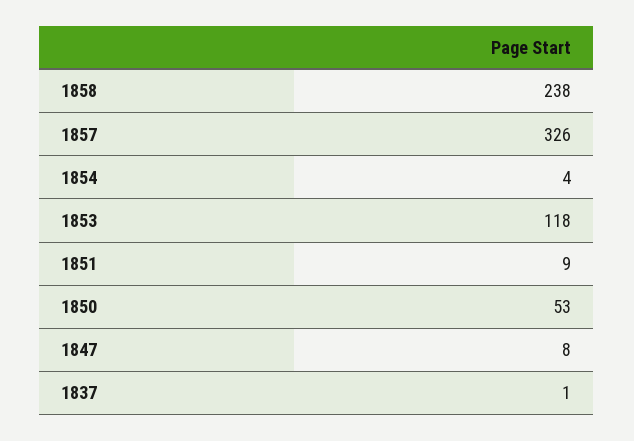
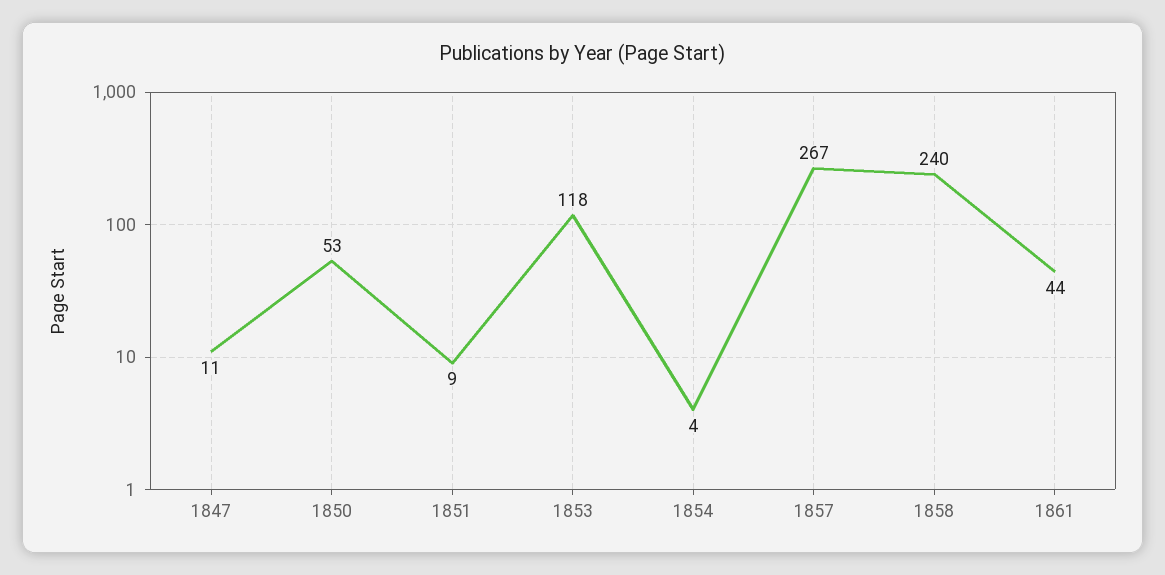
1858: 238 -> 240
1857: 326 -> 267
1847: 8 -> 11
1837: 1 -> none
1861: none -> 44

